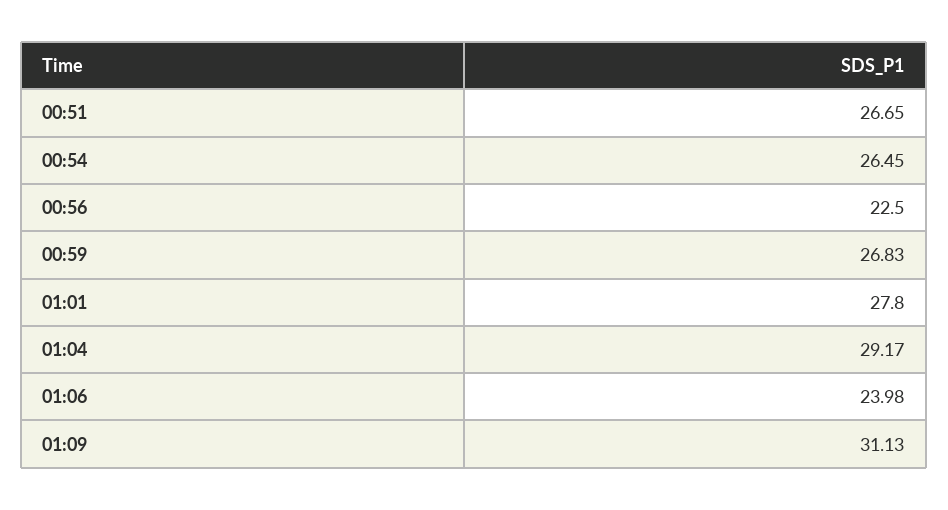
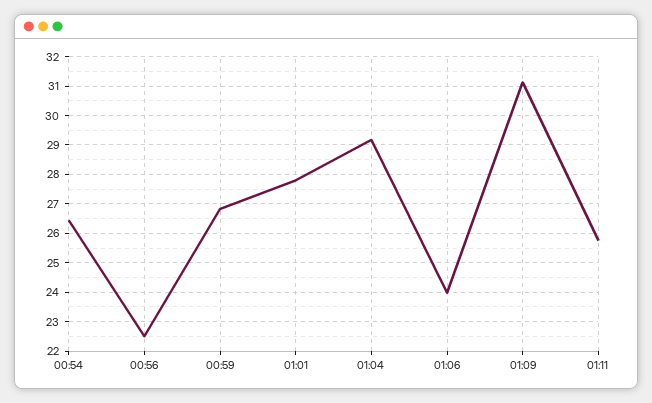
00:51: 26.65 -> none
01:11: none -> 25.75

